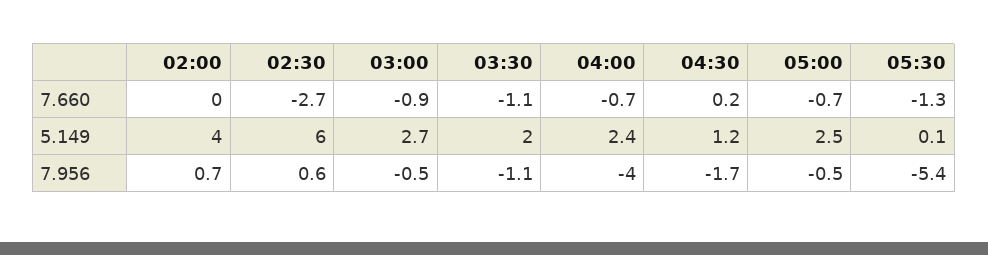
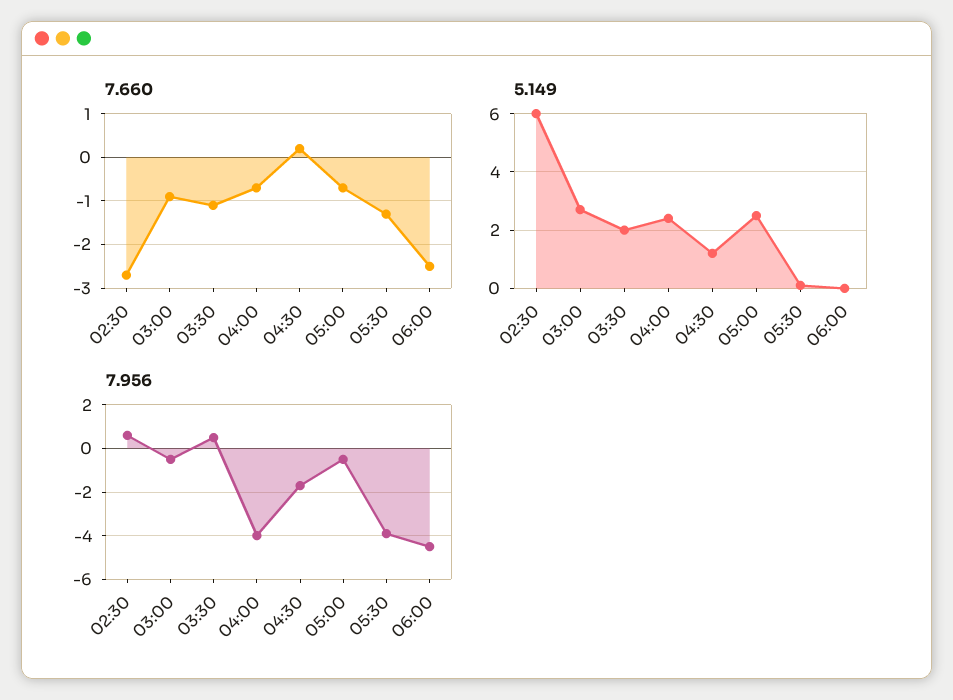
7.660, 02:00: 0 -> none
5.149, 02:00: 4 -> none
7.956, 02:00: 0.7 -> none
7.956, 03:30: -1.1 -> 0.5
7.956, 05:30: -5.4 -> -4
7.660, 06:00: none -> -2.5
5.149, 06:00: none -> 0
7.956, 06:00: none -> -4.5

